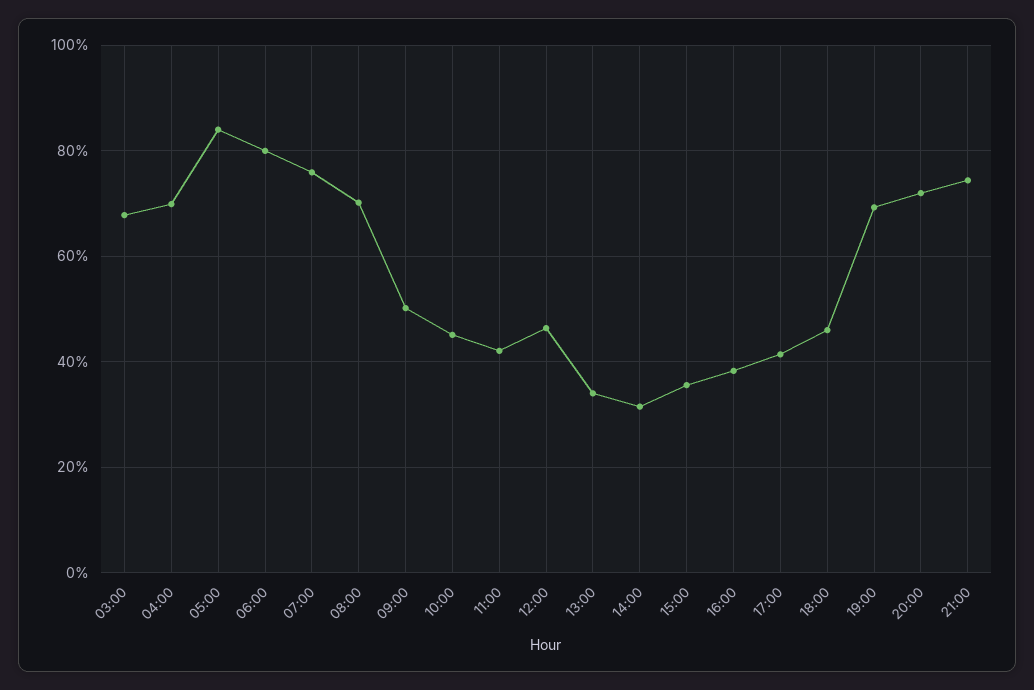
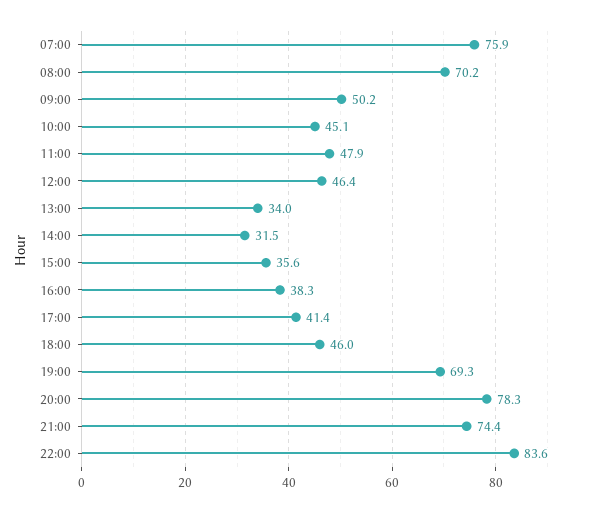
03:00: 68 -> none
04:00: 70 -> none
05:00: 84 -> none
06:00: 80 -> none
11:00: 42 -> 47.9
20:00: 72 -> 78.3
22:00: none -> 83.6

